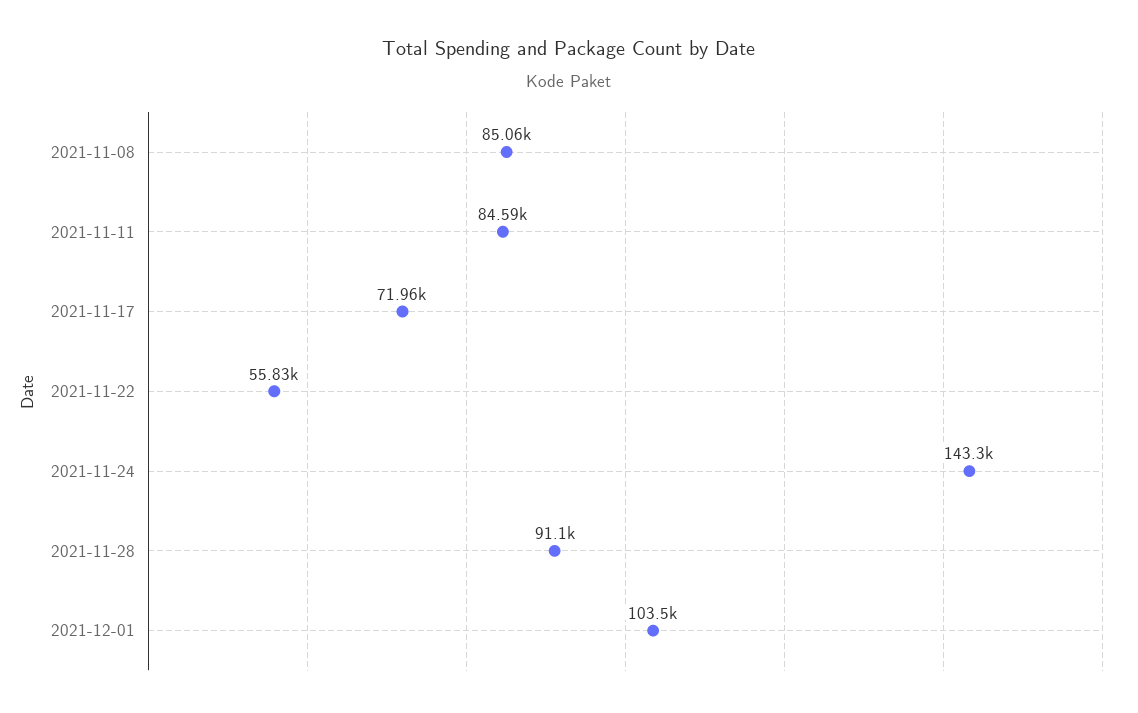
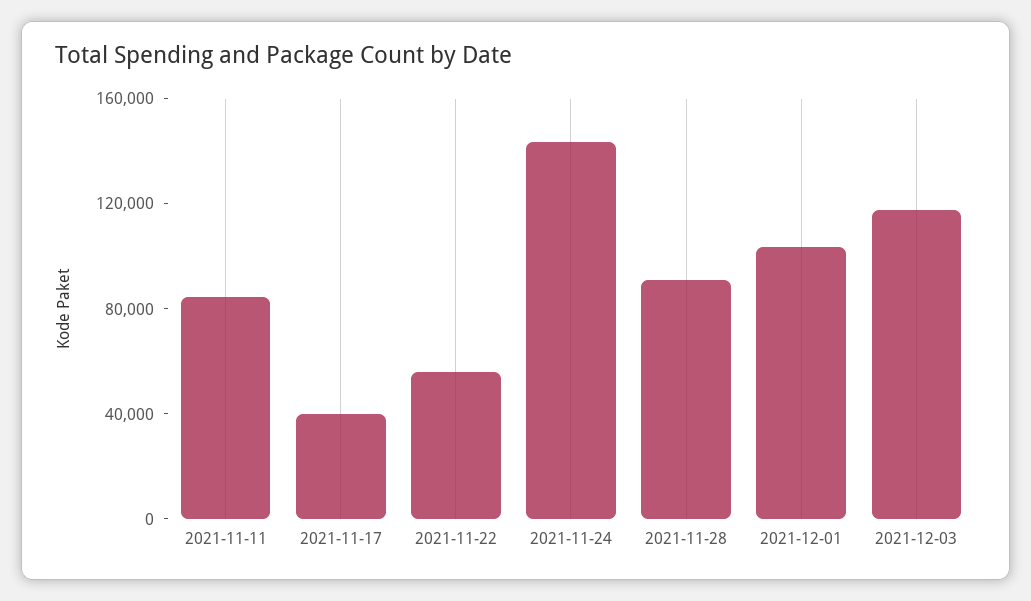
2021-11-08: 85060 -> none
2021-11-17: 71960 -> 40000
2021-12-03: none -> 120000

